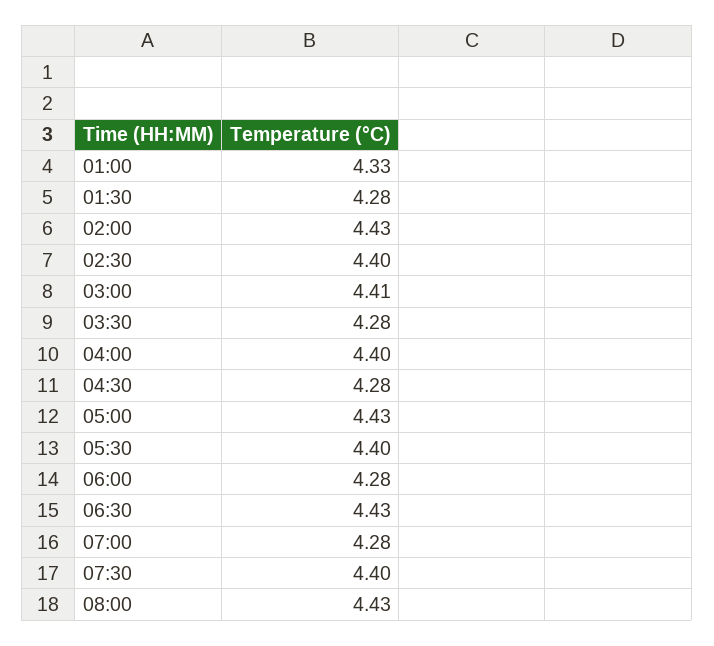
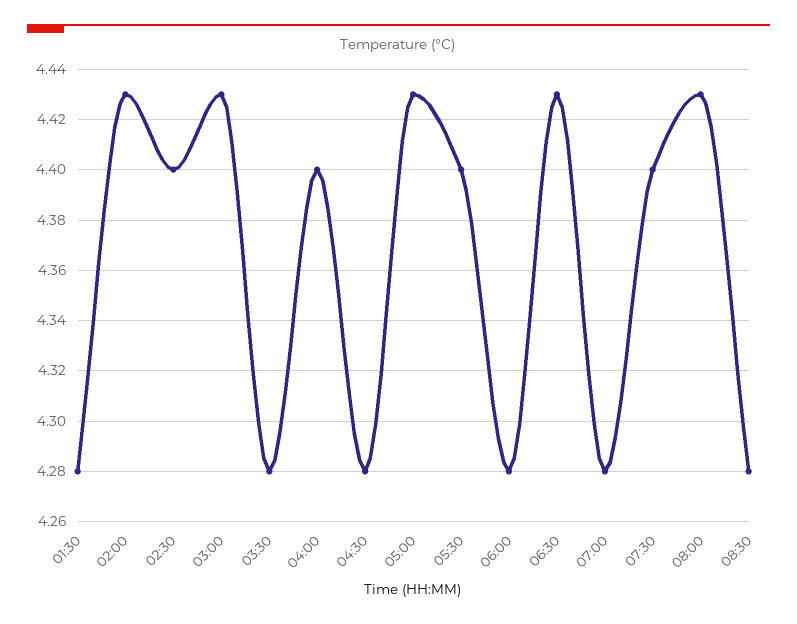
01:00: 4.33 -> none
03:00: 4.41 -> 4.43
08:30: none -> 4.28

